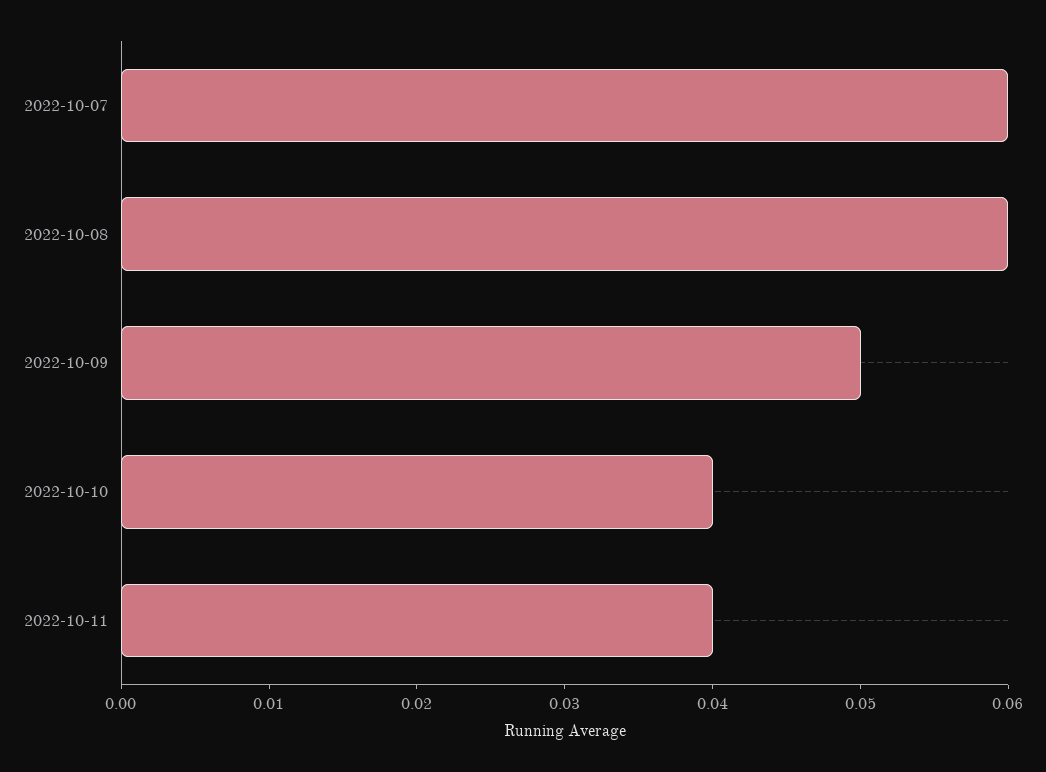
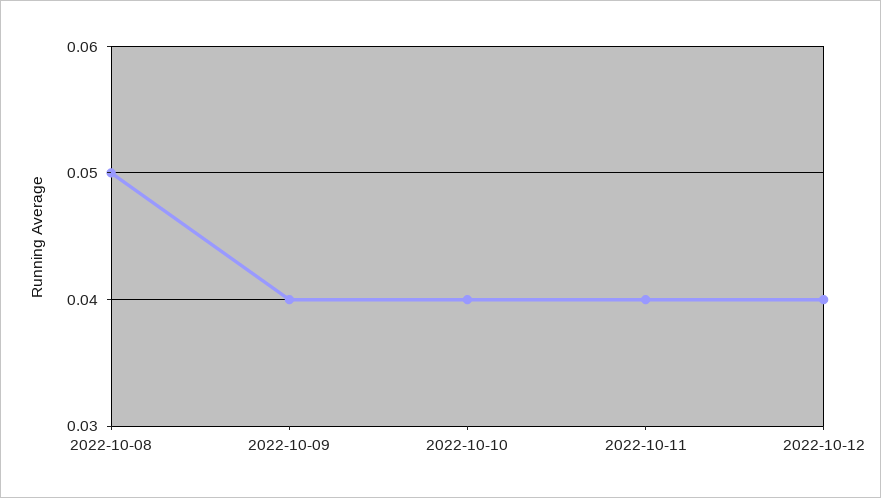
2022-10-07: 0.06 -> none
2022-10-08: 0.06 -> 0.05
2022-10-09: 0.05 -> 0.04
2022-10-12: none -> 0.04

